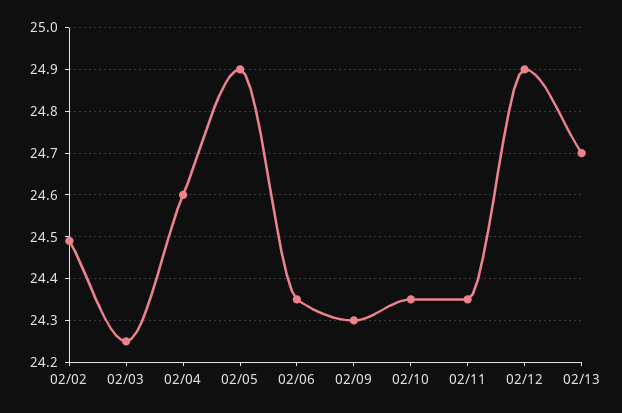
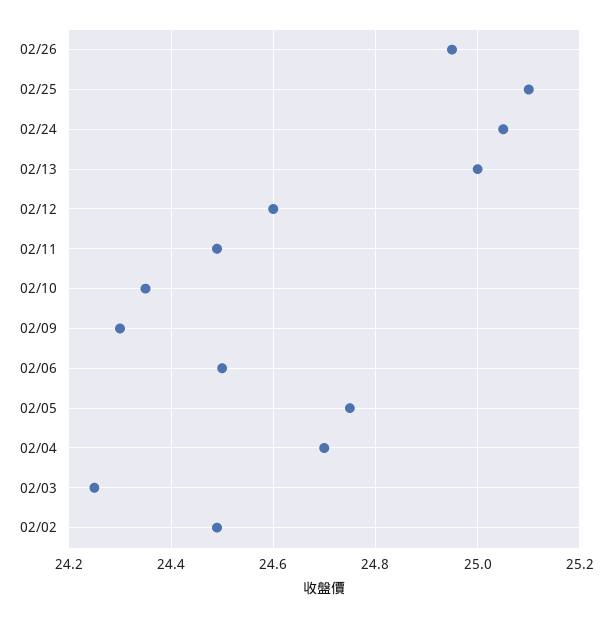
02/04: 24.6 -> 24.7
02/05: 24.9 -> 24.75
02/06: 24.35 -> 24.5
02/11: 24.35 -> 24.5
02/12: 24.9 -> 24.6
02/13: 24.7 -> 25
02/26: none -> 24.95
02/25: none -> 25.1
02/24: none -> 25.05

